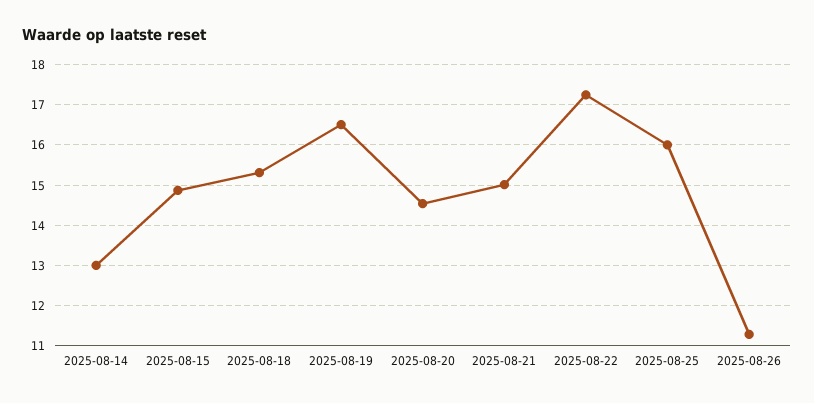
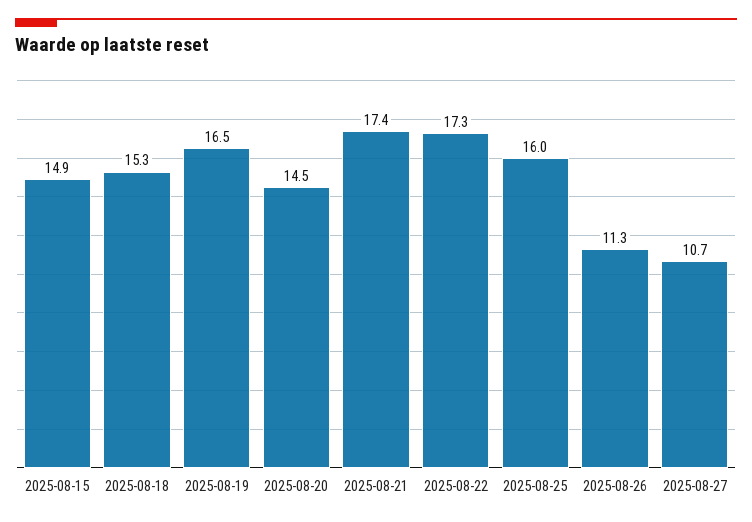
2025-08-14: 13 -> none
2025-08-21: 15 -> 17.4
2025-08-27: none -> 10.7

